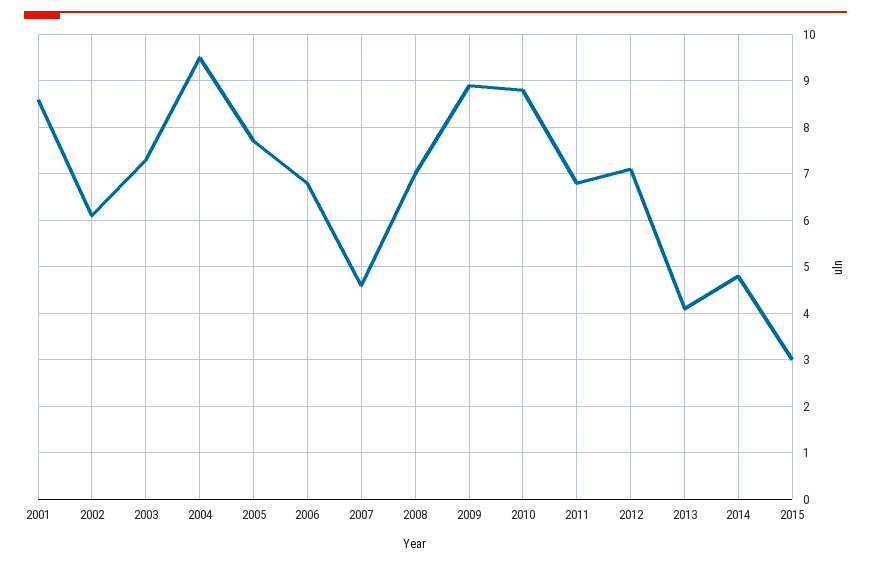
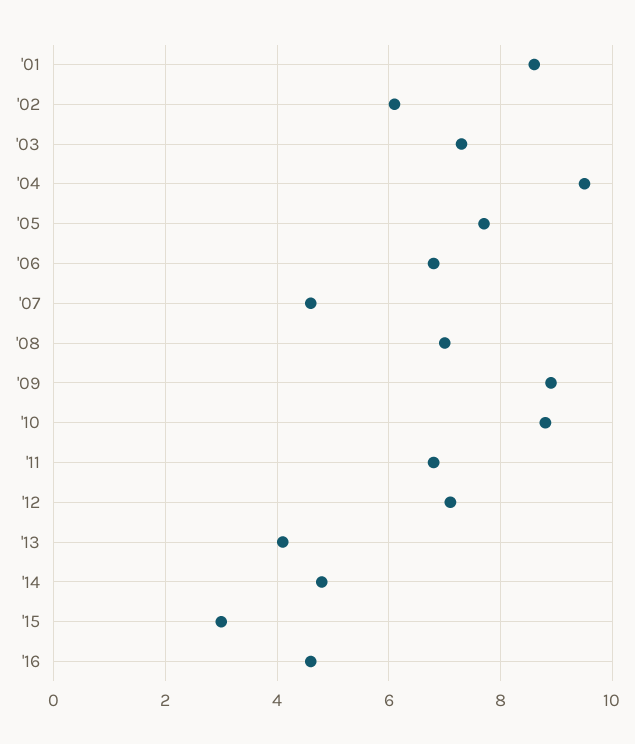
'16: none -> 4.5

